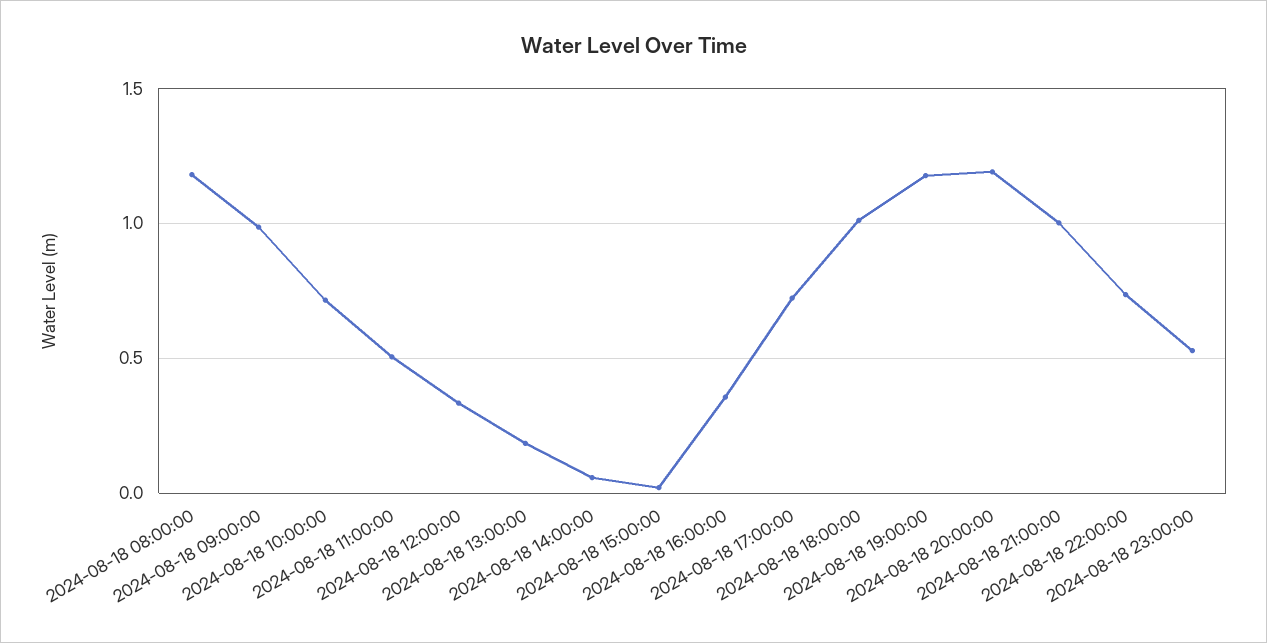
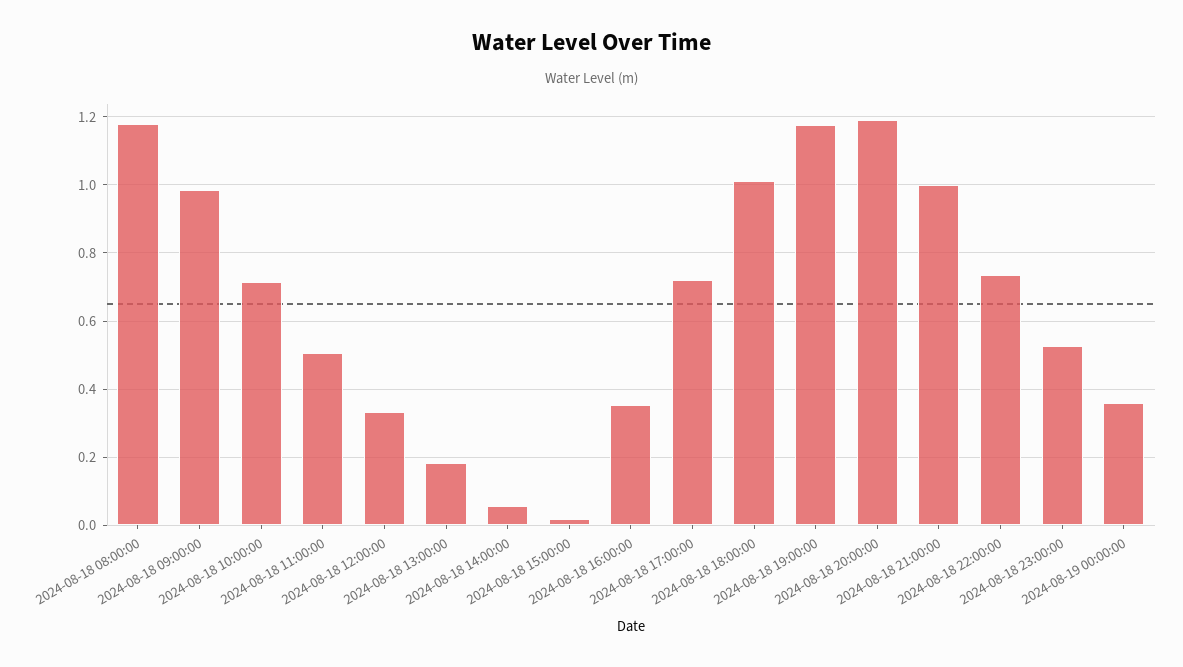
2024-08-19 00:00:00: none -> 0.36

